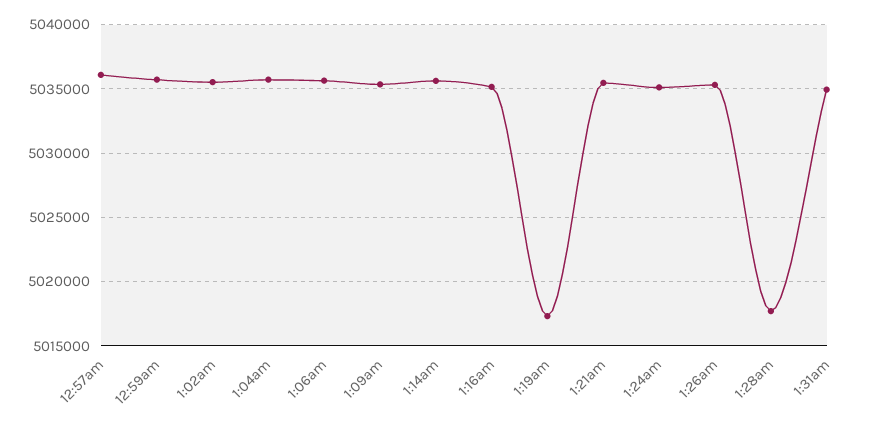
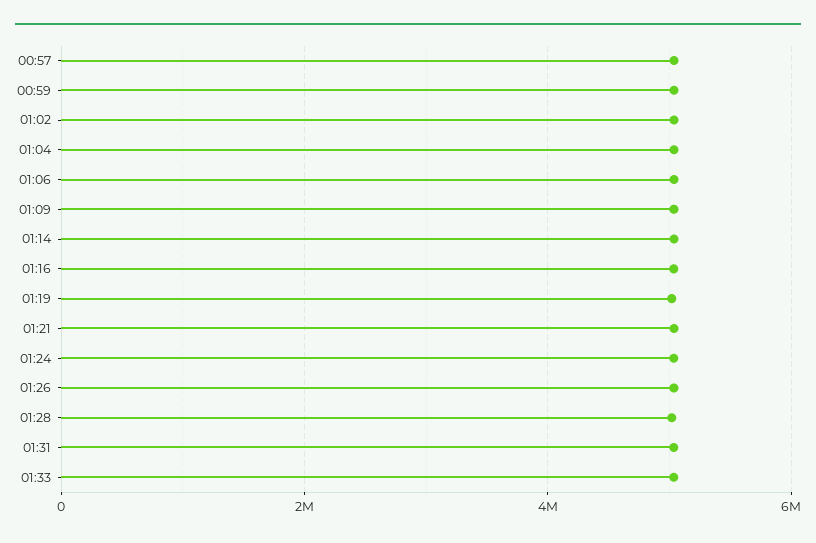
01:33: none -> 5000000

